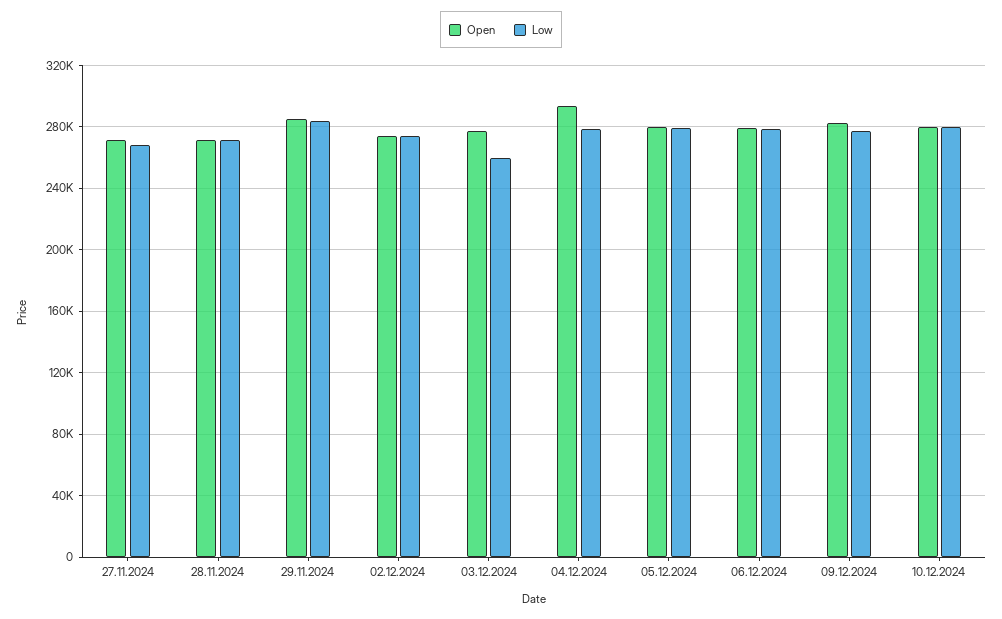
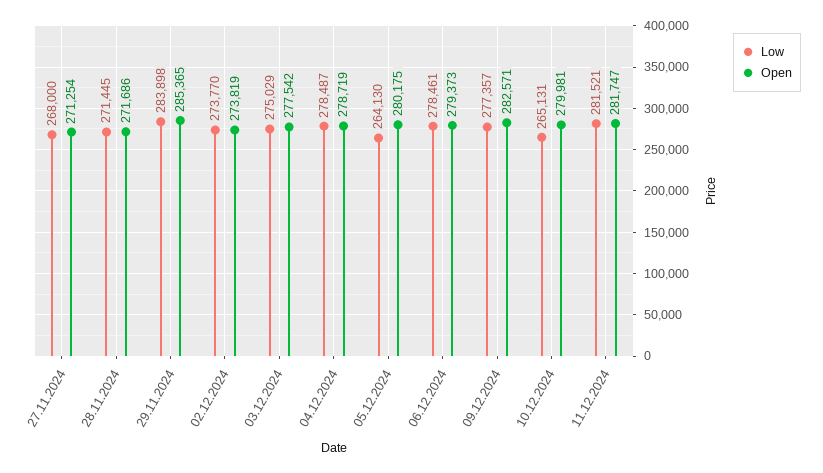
Low, 03.12.2024: 260000 -> 275029
Open, 04.12.2024: 295000 -> 278719
Low, 05.12.2024: 280000 -> 264130
Low, 10.12.2024: 280000 -> 265131
Low, 11.12.2024: none -> 281521
Open, 11.12.2024: none -> 281747

